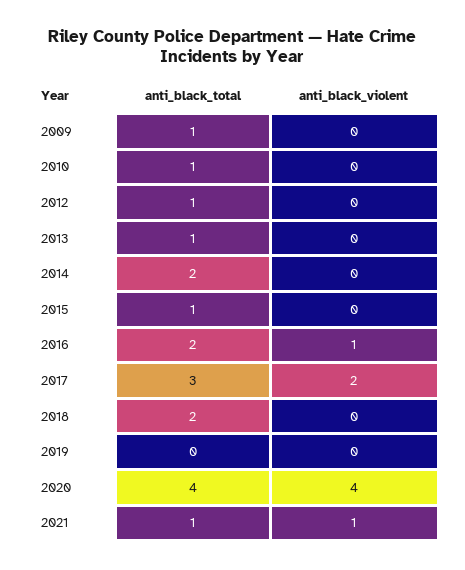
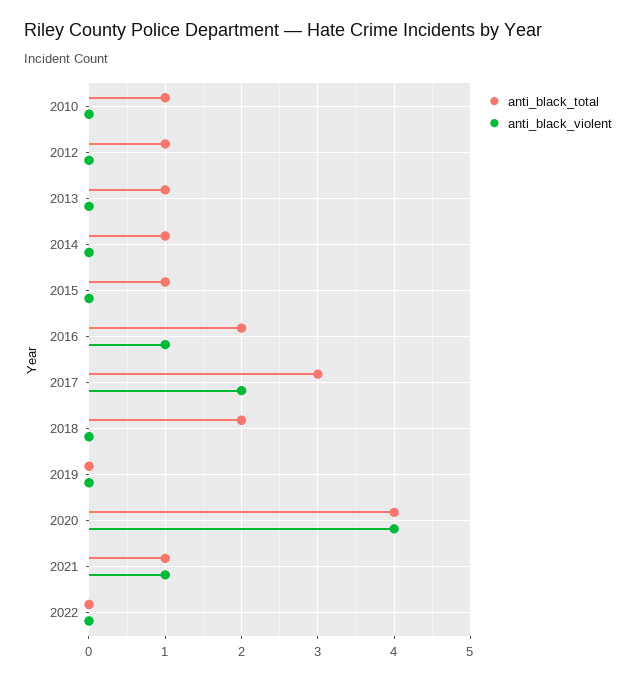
anti_black_total, 2009: 1 -> none
anti_black_violent, 2009: 0 -> none
anti_black_total, 2014: 2 -> 1
anti_black_total, 2022: none -> 0
anti_black_violent, 2022: none -> 0

